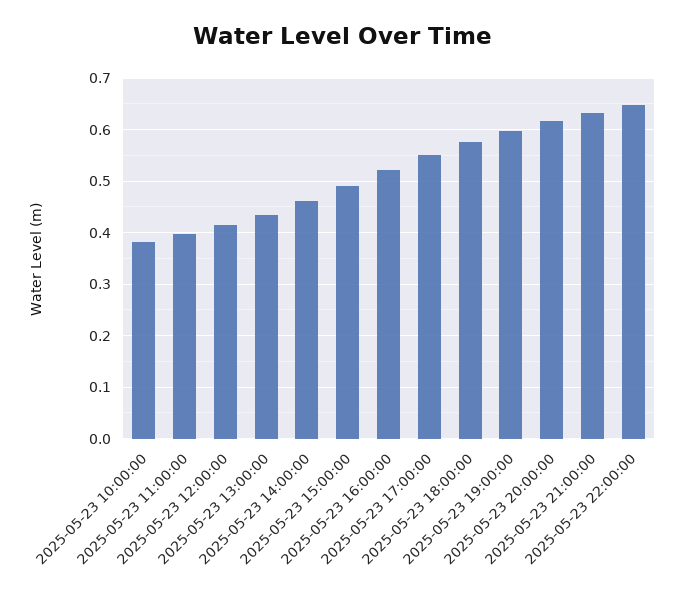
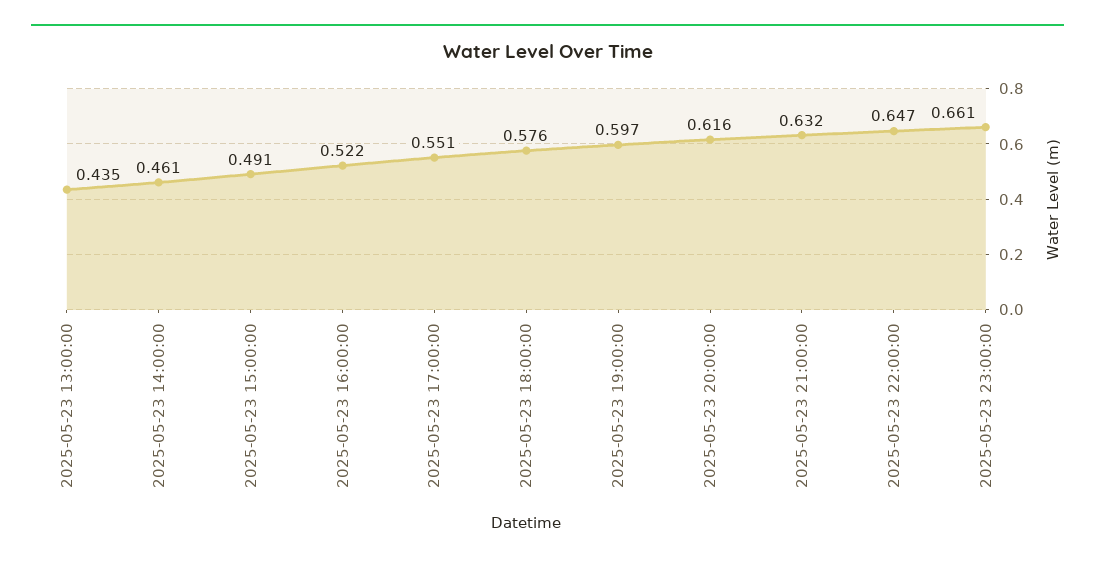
2025-05-23 10:00:00: 0.38 -> none
2025-05-23 11:00:00: 0.4 -> none
2025-05-23 12:00:00: 0.42 -> none
2025-05-23 23:00:00: none -> 0.661

